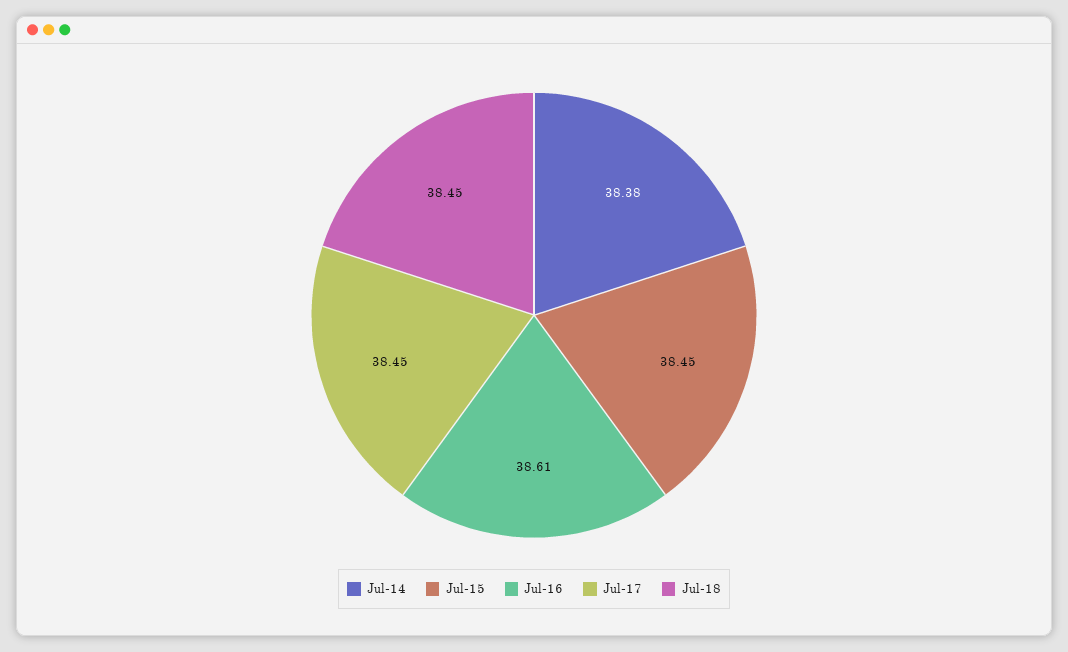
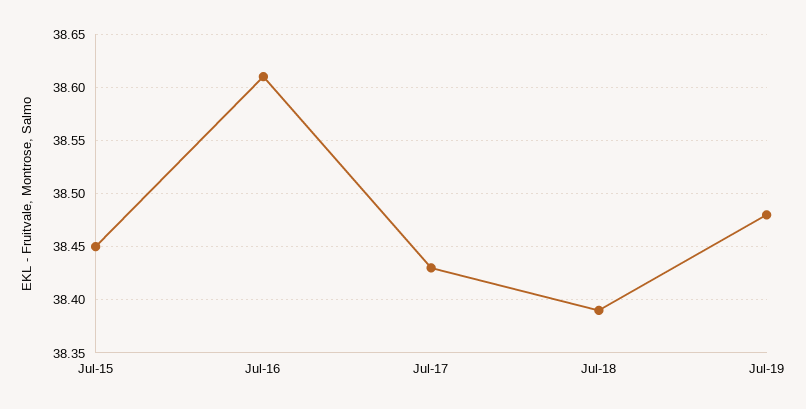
Jul-14: 38.38 -> none
Jul-17: 38.45 -> 38.43
Jul-18: 38.45 -> 38.39
Jul-19: none -> 38.48

